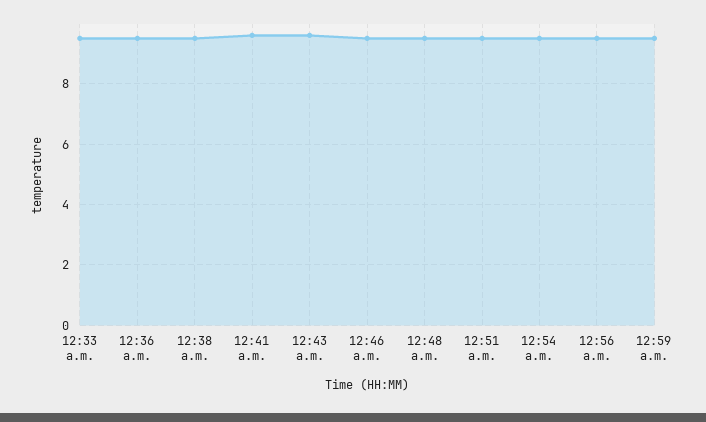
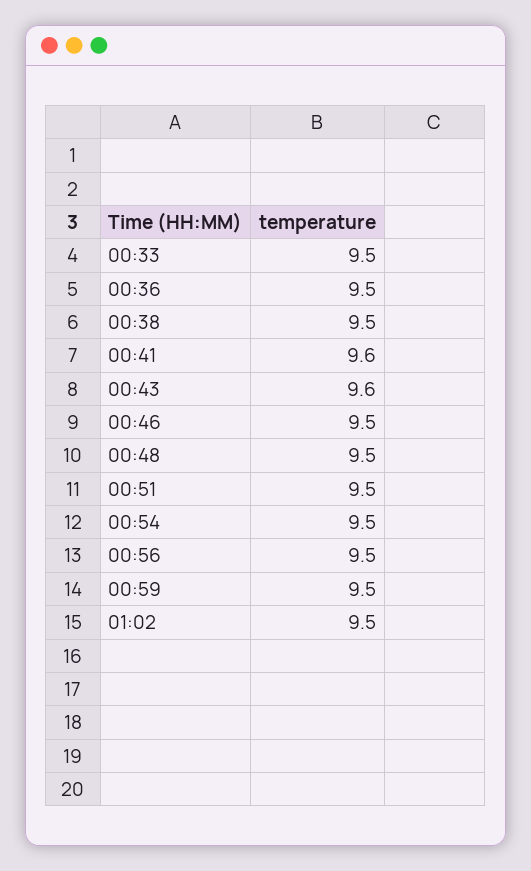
01:02: none -> 9.5

